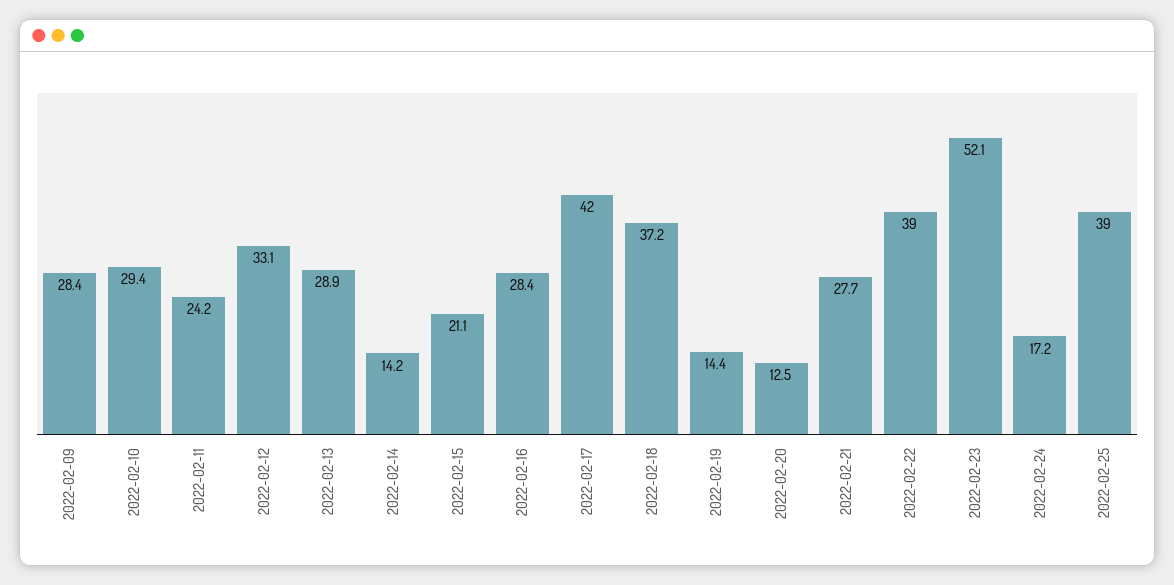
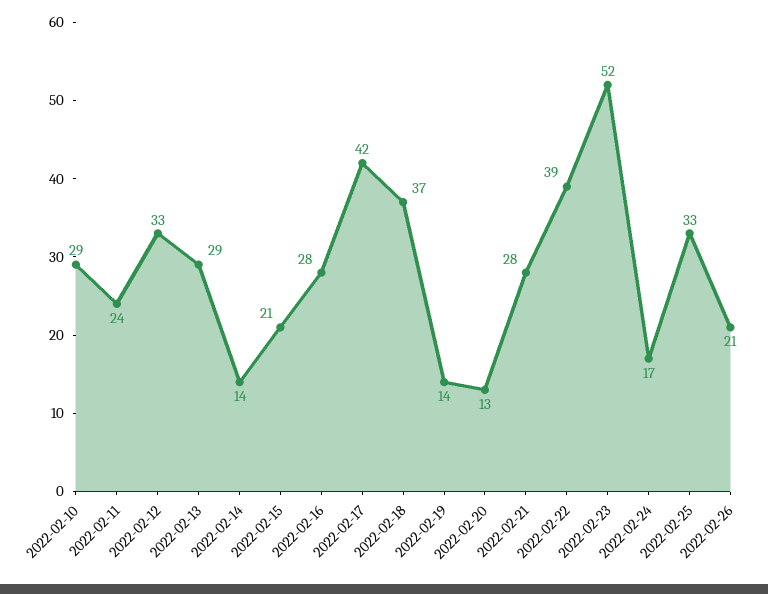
2022-02-09: 28.4 -> none
2022-02-25: 39 -> 33
2022-02-26: none -> 21

